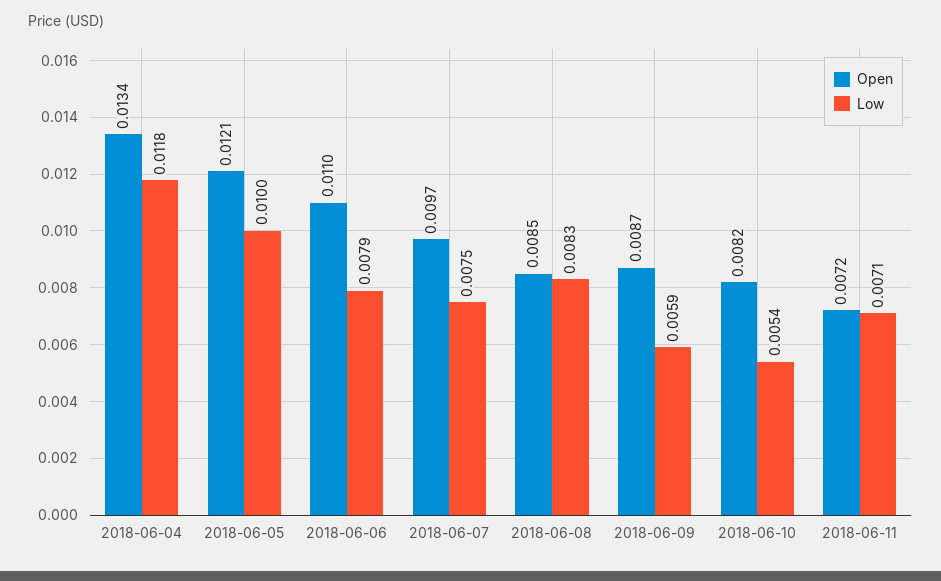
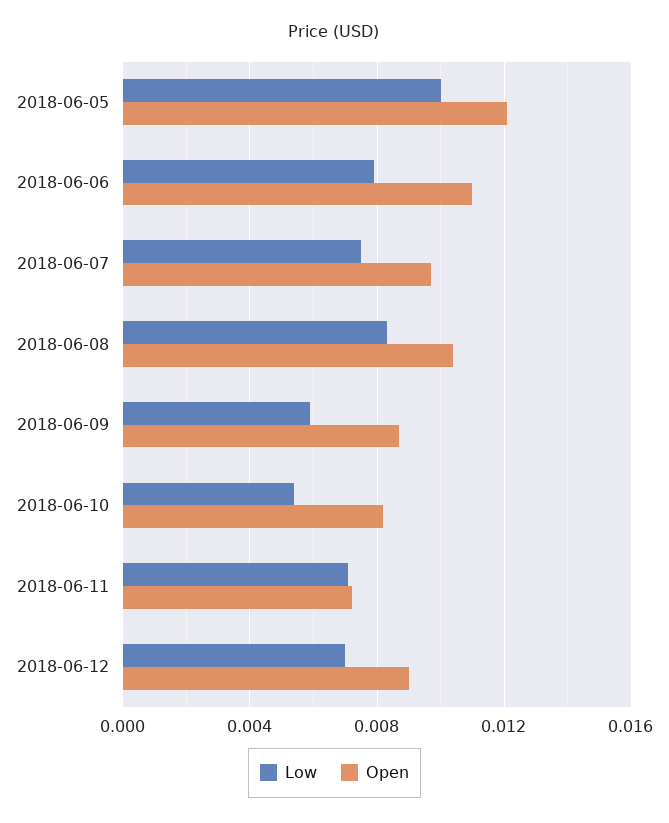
Open, 2018-06-04: 0.0134 -> none
Low, 2018-06-04: 0.0118 -> none
Open, 2018-06-08: 0.0085 -> 0.0105
Low, 2018-06-12: none -> 0.007
Open, 2018-06-12: none -> 0.009

